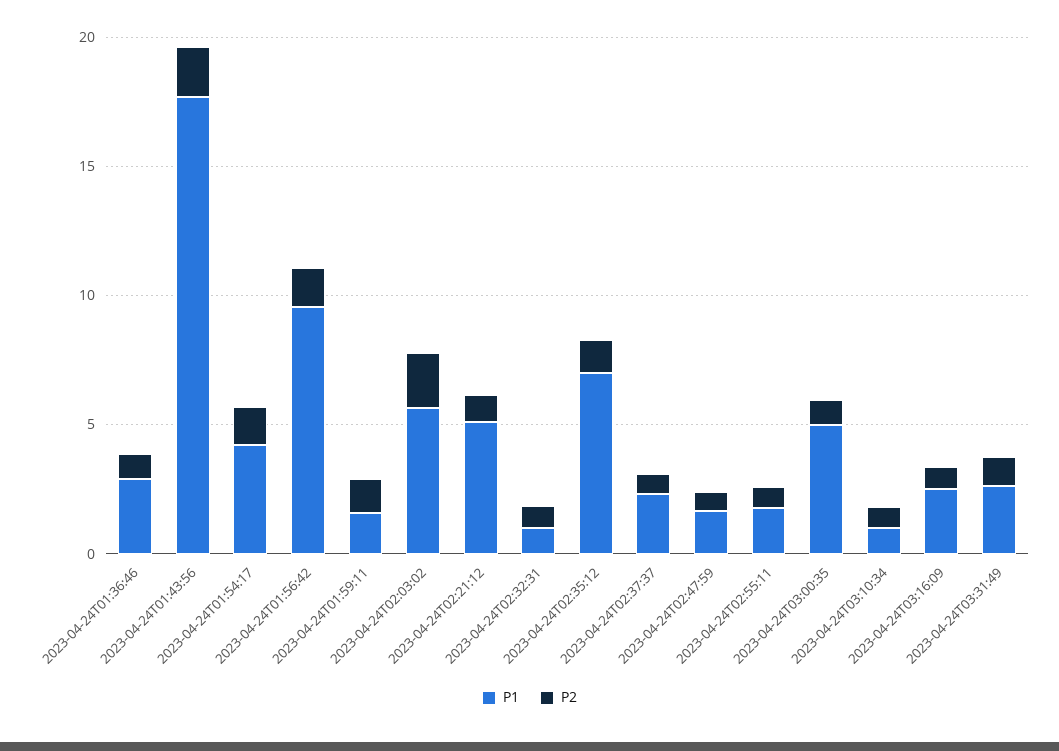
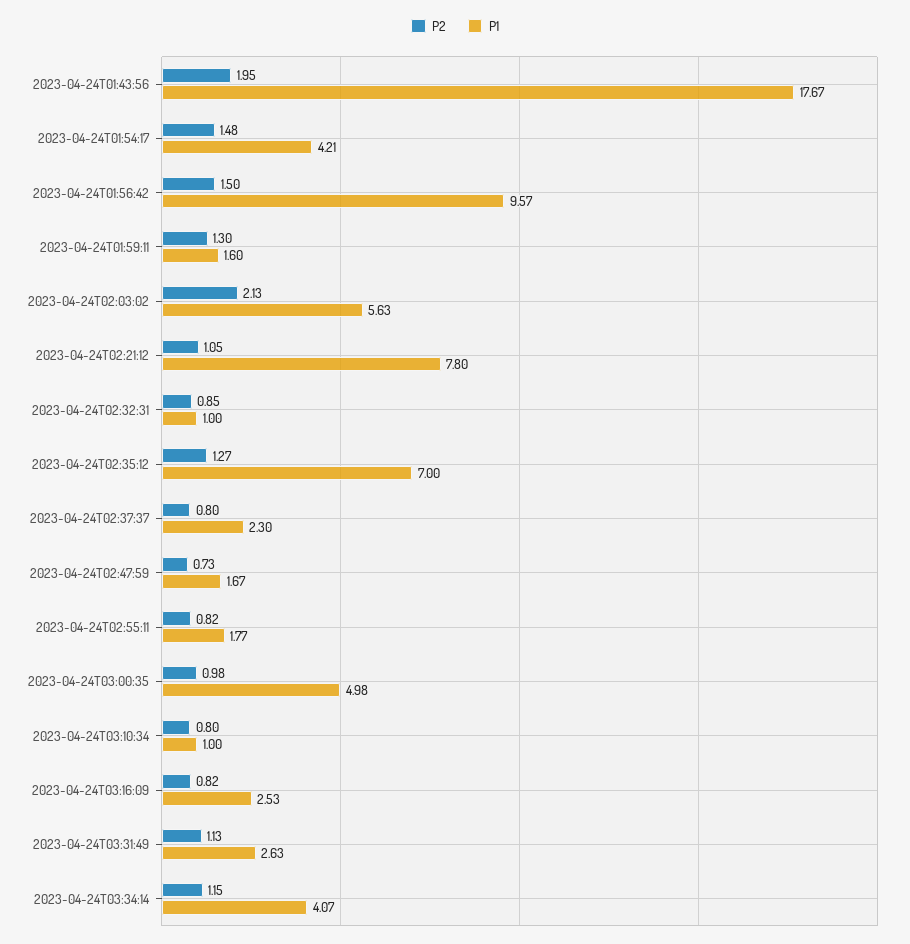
P1, 2023-04-24T01:36:46: 3 -> none
P2, 2023-04-24T01:36:46: 1 -> none
P1, 2023-04-24T02:21:12: 5 -> 7.8
P2, 2023-04-24T03:34:14: none -> 1.15
P1, 2023-04-24T03:34:14: none -> 4.07

